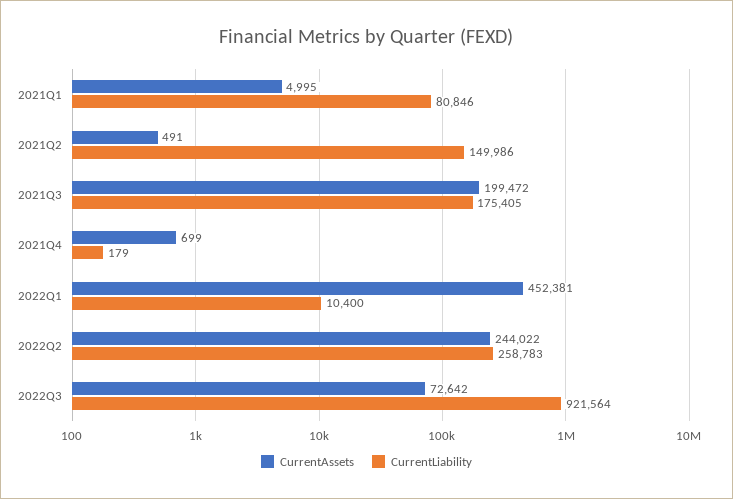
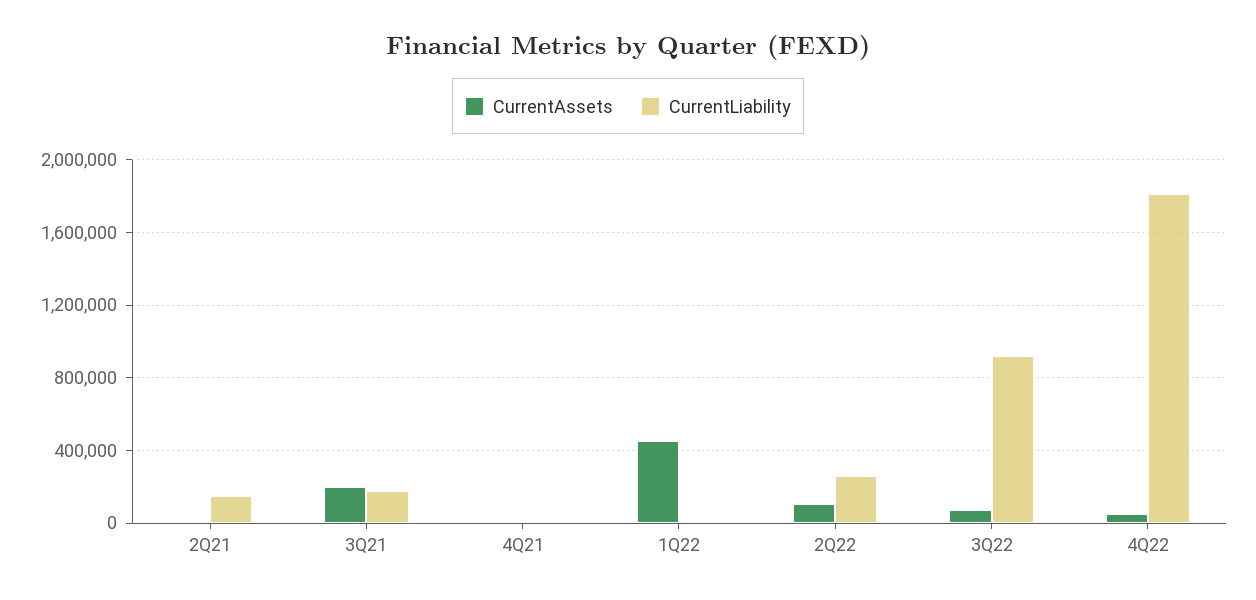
CurrentAssets, 2021Q1: 4995 -> none
CurrentLiability, 2021Q1: 80846 -> none
CurrentAssets, 2022Q2: 244022 -> 100000
CurrentAssets, 4Q22: none -> 50000
CurrentLiability, 4Q22: none -> 1800000

